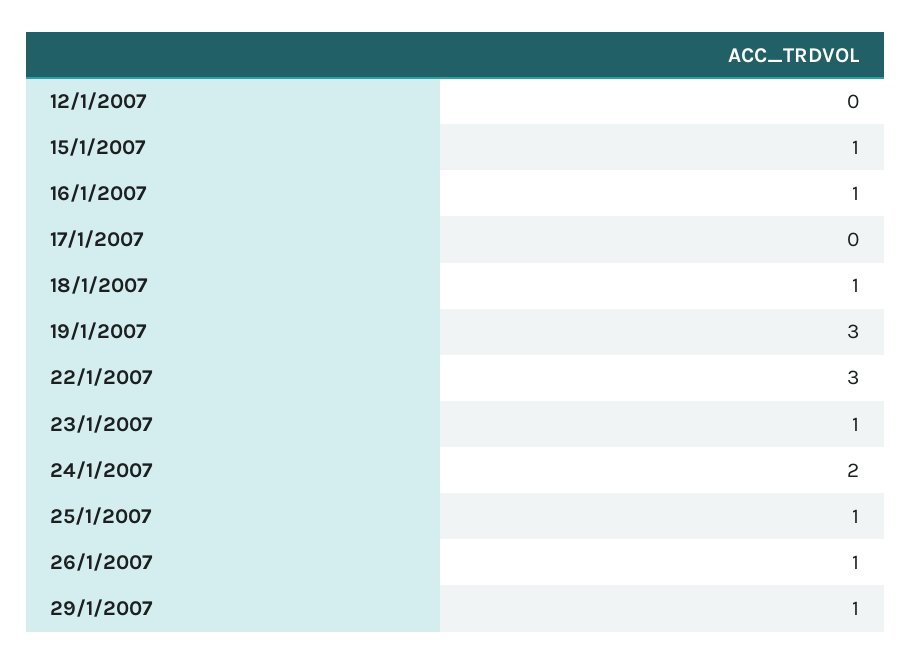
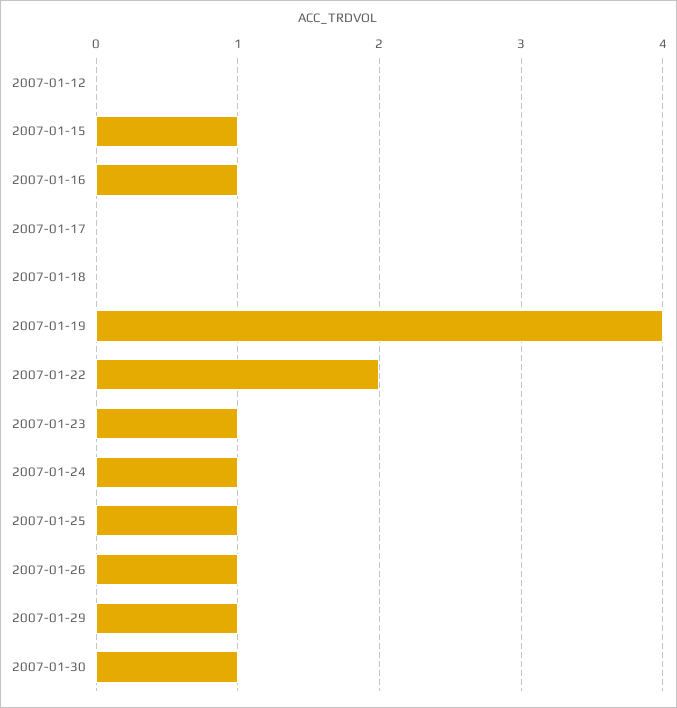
18/1/2007: 1 -> 0
19/1/2007: 3 -> 4
22/1/2007: 3 -> 2
24/1/2007: 2 -> 1
2007-01-30: none -> 1

